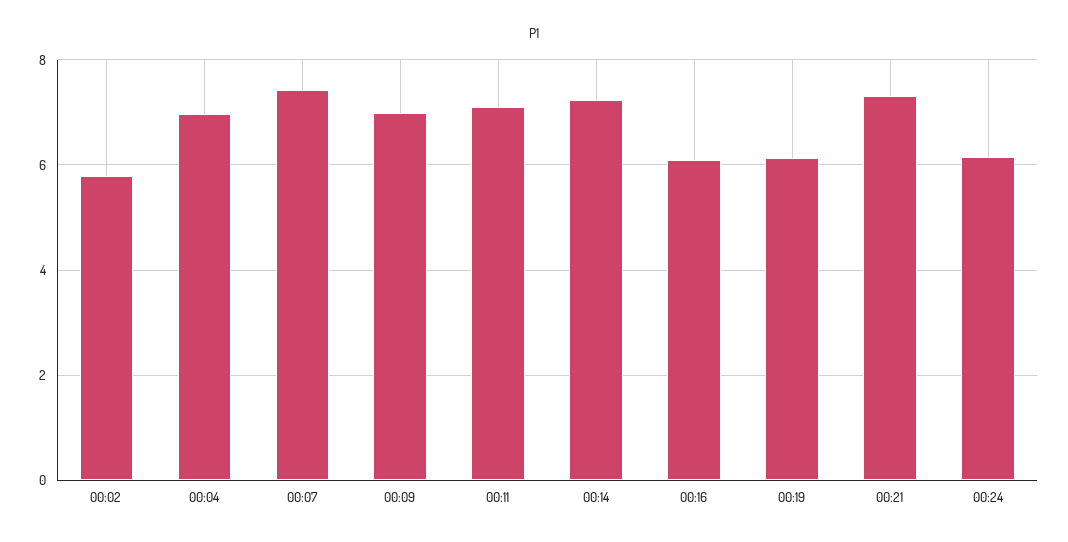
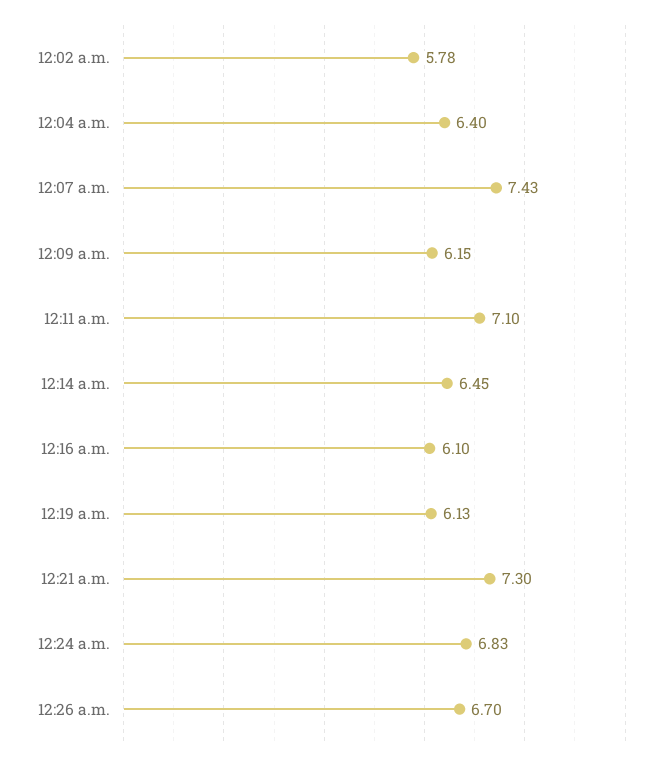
00:04: 7 -> 6.4
00:09: 7 -> 6.15
00:14: 7.2 -> 6.45
00:24: 6.2 -> 6.83
12:26 a.m.: none -> 6.7

